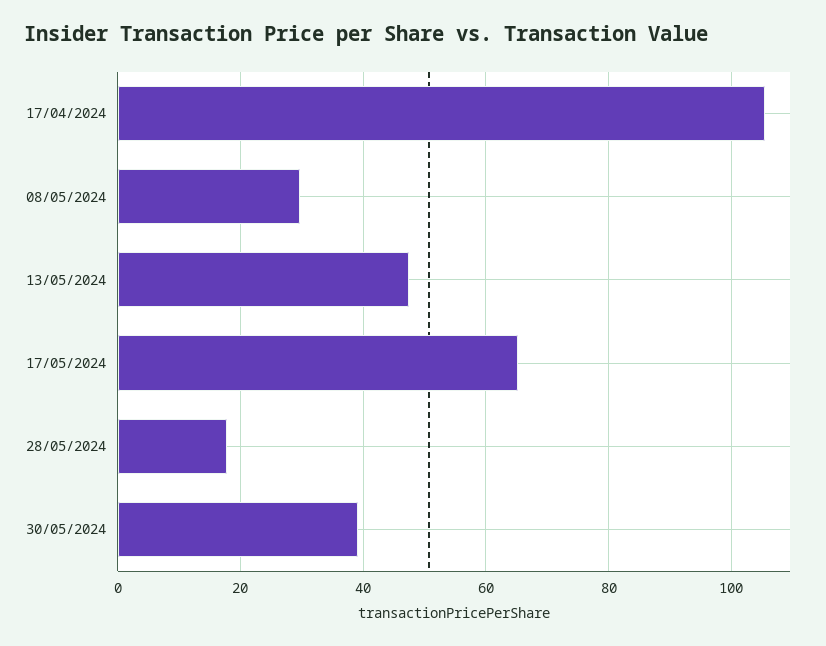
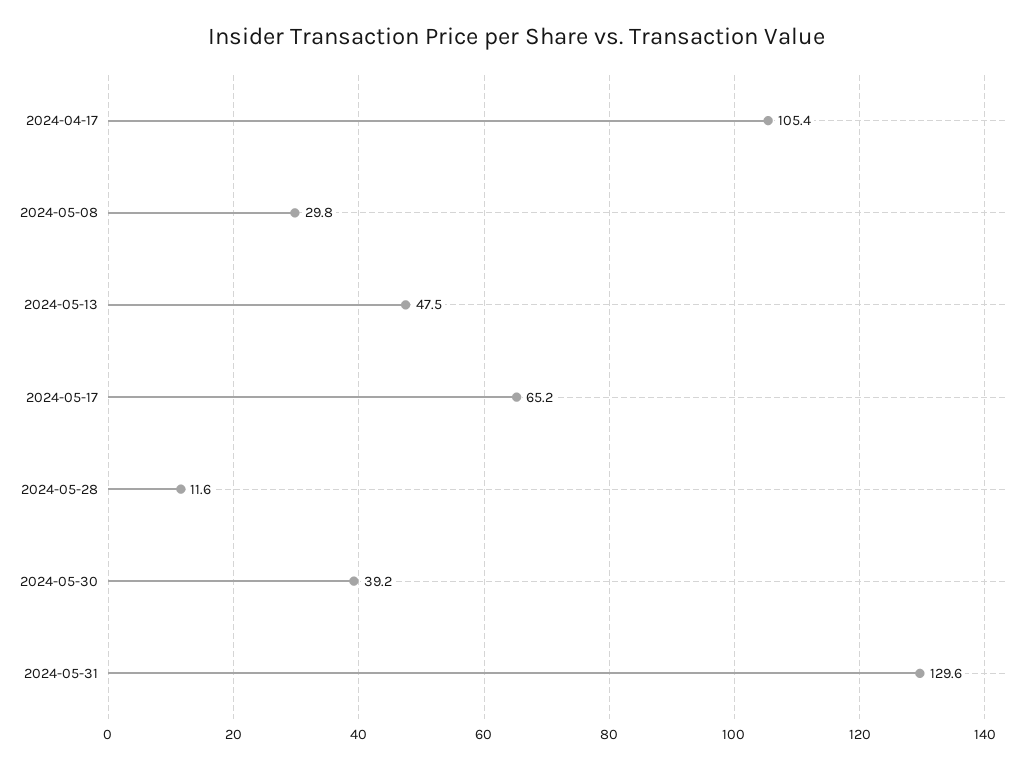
28/05/2024: 18 -> 11.6
2024-05-31: none -> 129.6

